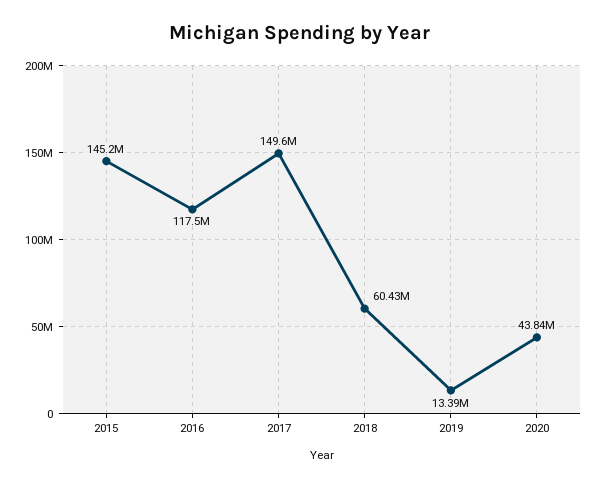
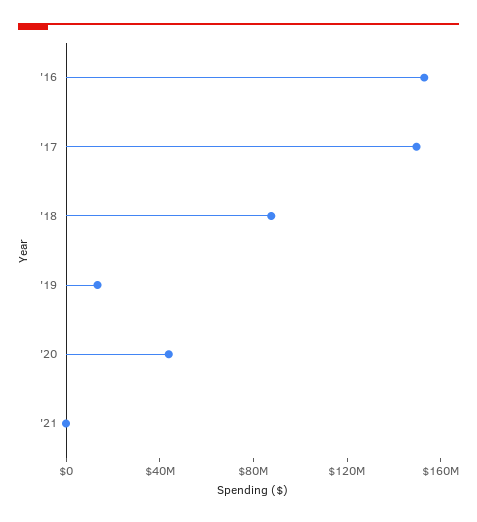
2015: 145200000 -> none
2016: 117500000 -> 150000000
2018: 60430000 -> 90000000
'21: none -> 0

